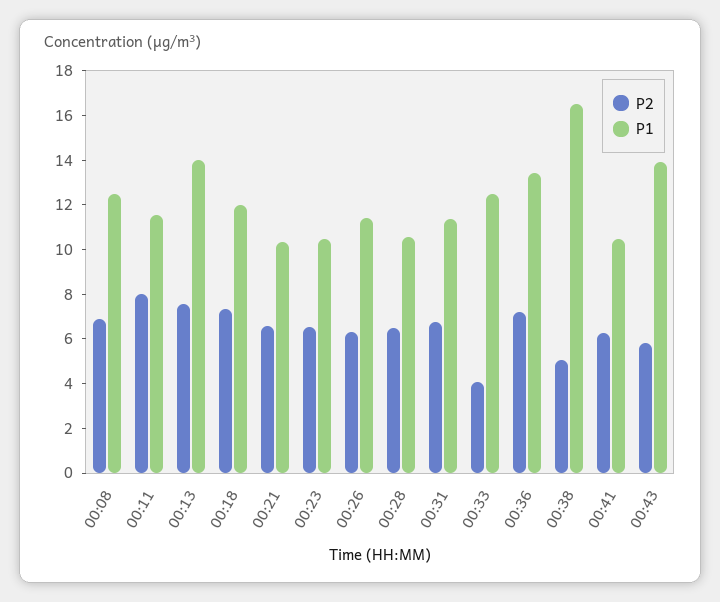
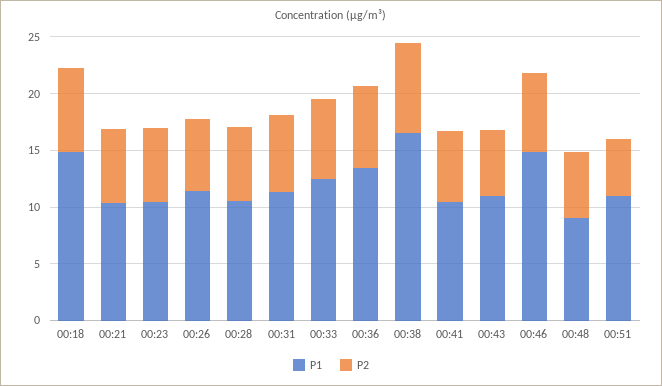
P2, 00:08: 7 -> none
P1, 00:08: 12.5 -> none
P2, 00:11: 8 -> none
P1, 00:11: 11.5 -> none
P2, 00:13: 7.5 -> none
P1, 00:13: 14 -> none
P1, 00:18: 12 -> 15
P2, 00:33: 4 -> 7
P2, 00:38: 5 -> 8
P1, 00:43: 14 -> 11
P1, 00:46: none -> 15
P2, 00:46: none -> 7
P1, 00:48: none -> 9
P2, 00:48: none -> 6
P1, 00:51: none -> 11
P2, 00:51: none -> 5

